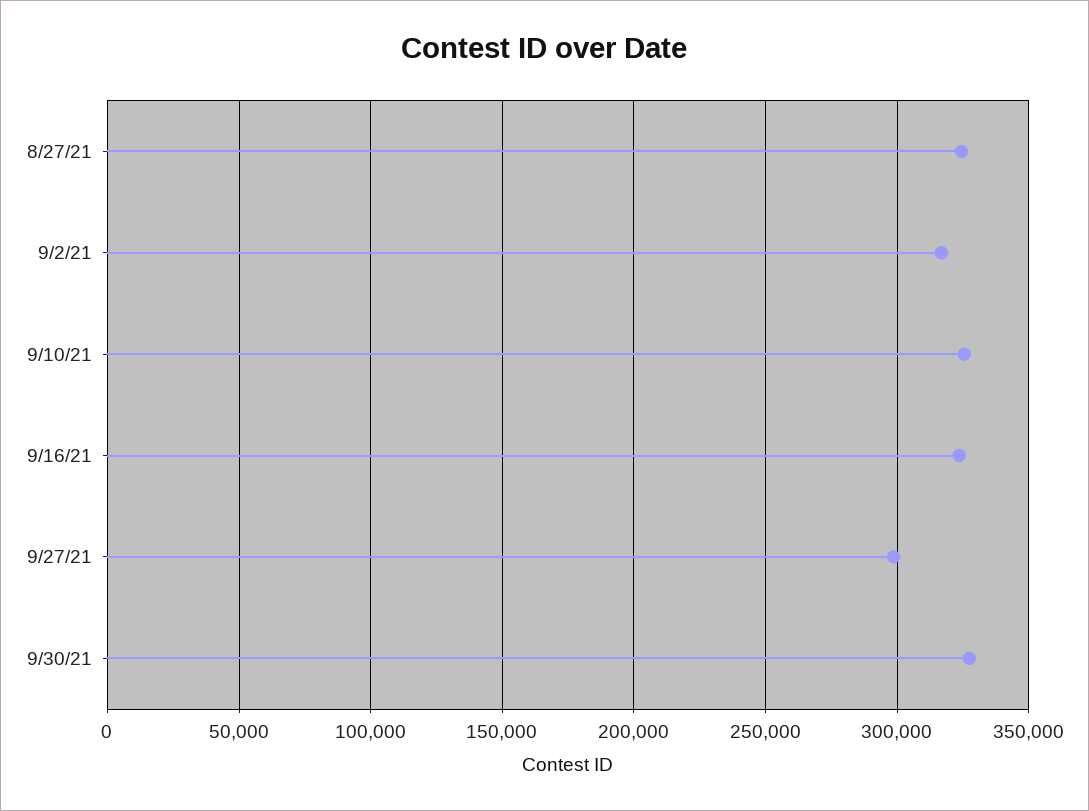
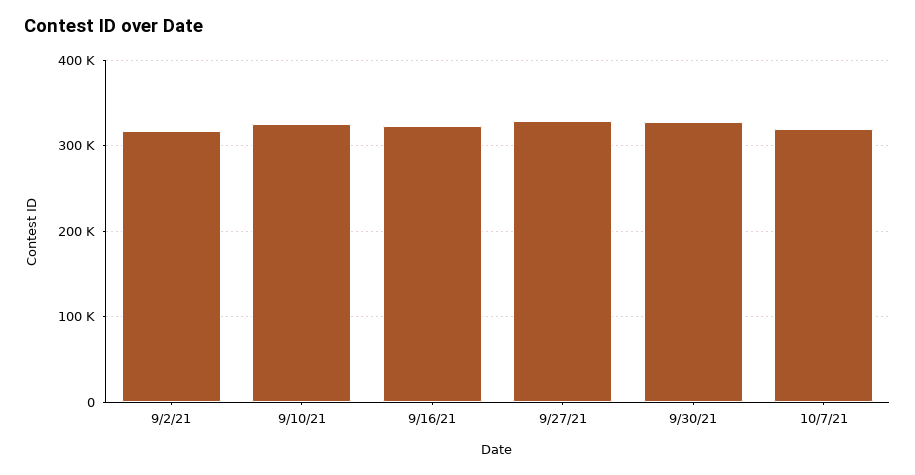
8/27/21: 325000 -> none
9/27/21: 300000 -> 330000
10/7/21: none -> 320000

